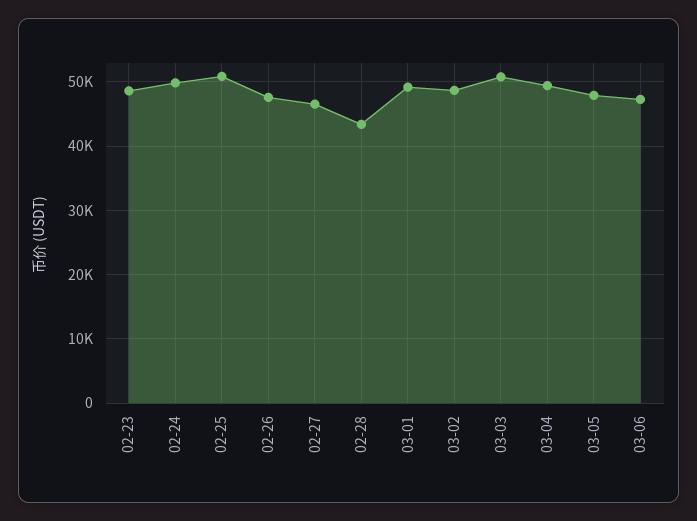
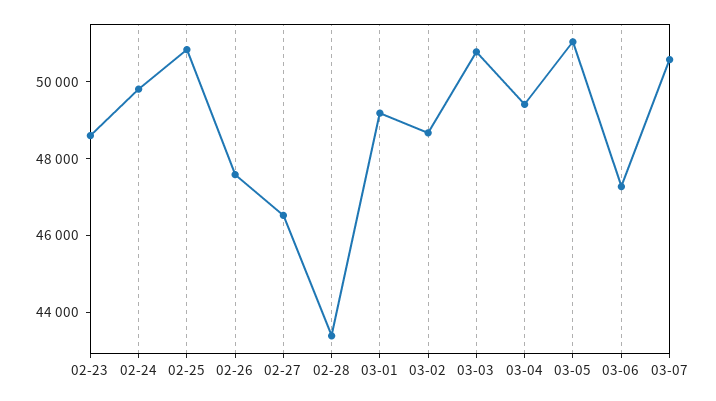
03-05: 48000 -> 51000
03-07: none -> 50500

